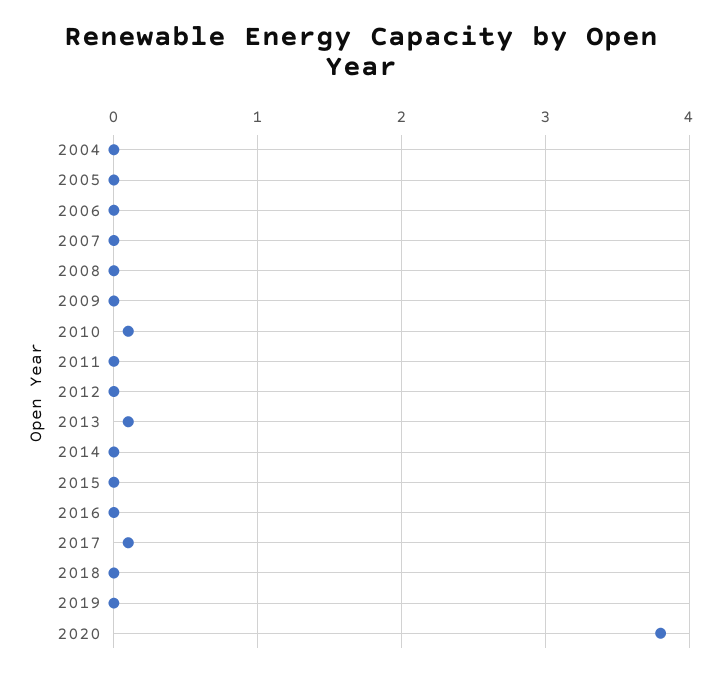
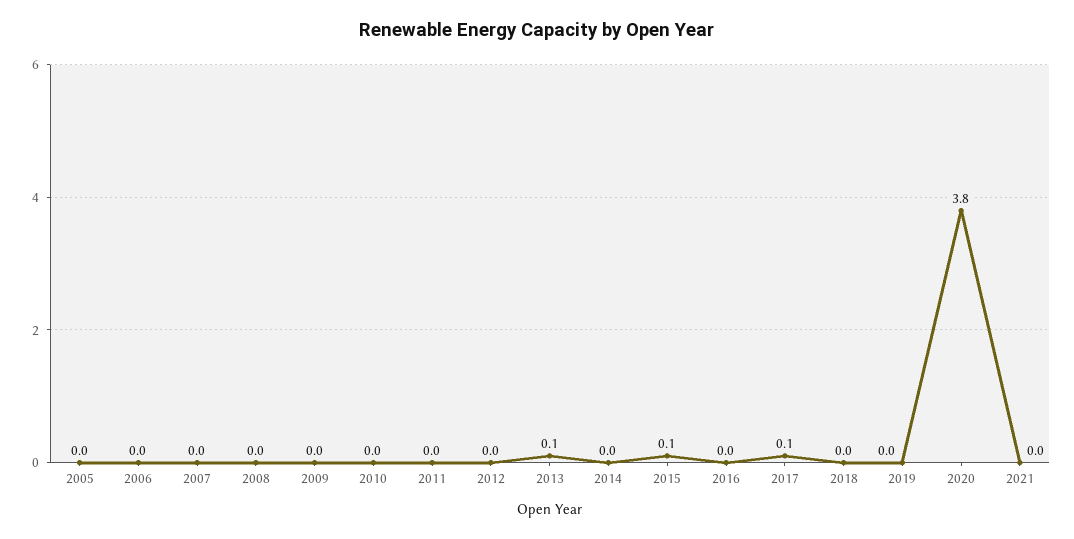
2004: 0 -> none
2010: 0.1 -> 0
2015: 0 -> 0.1
2021: none -> 0

